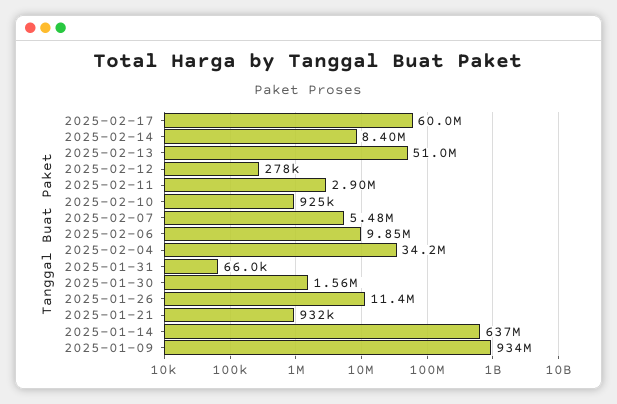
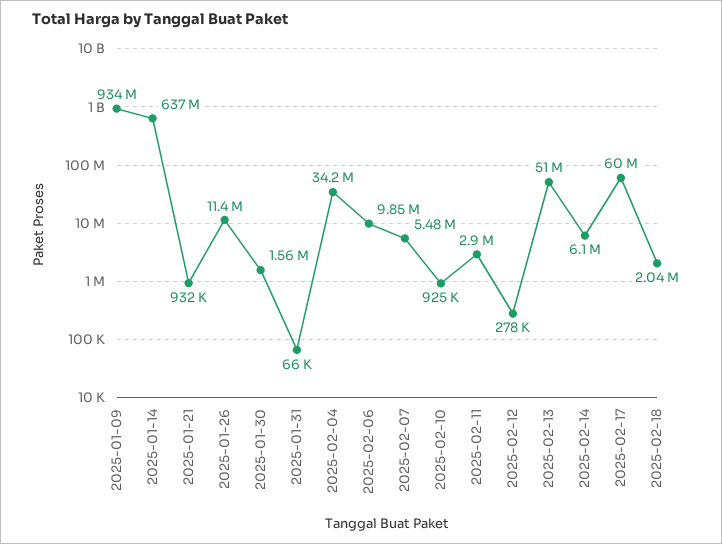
2025-02-14: 8400000 -> 6100000
2025-02-18: none -> 2040000

